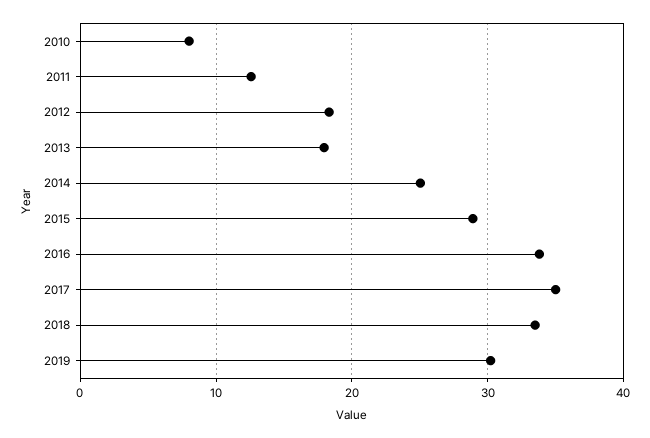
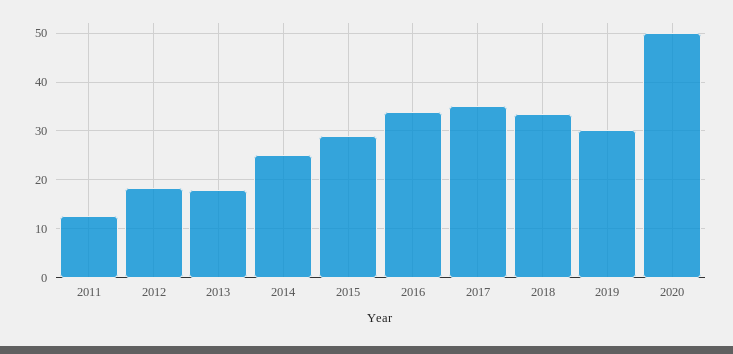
2010: 8 -> none
2020: none -> 50

